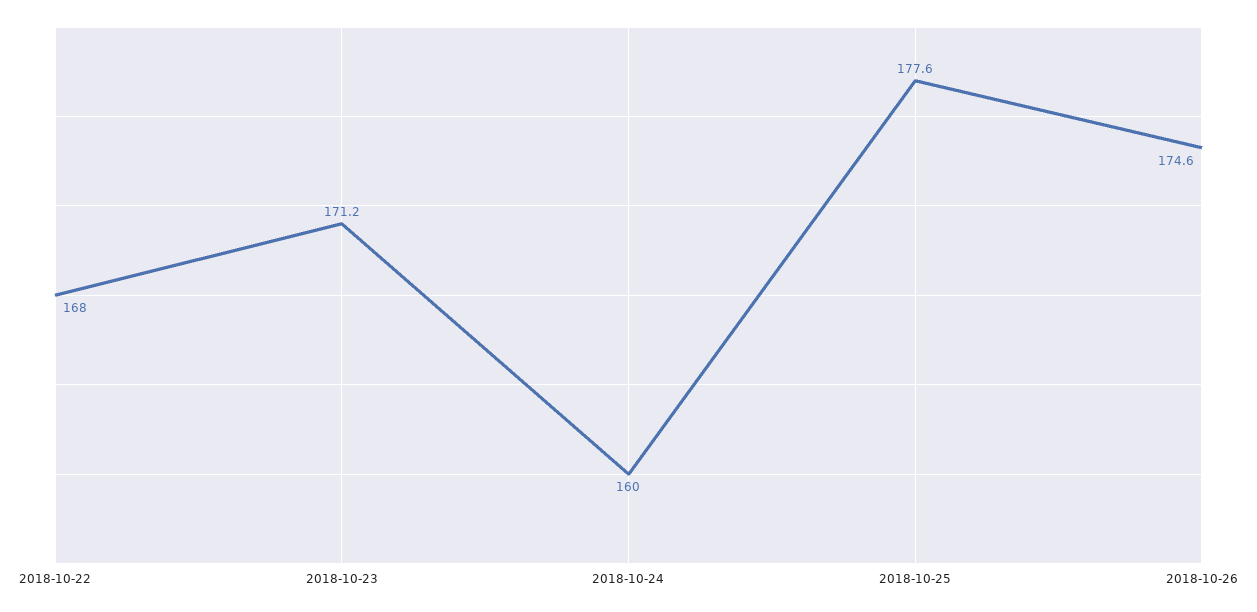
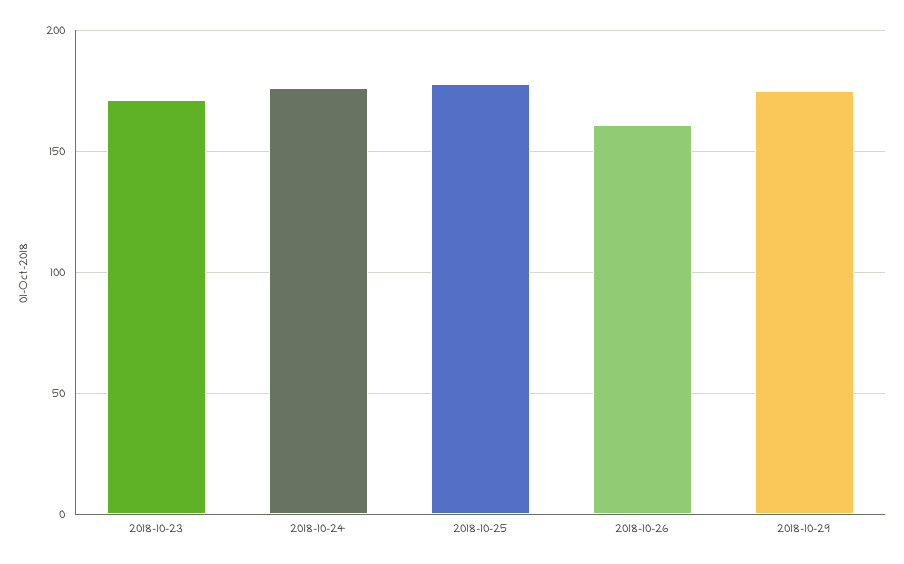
2018-10-22: 168 -> none
2018-10-24: 160 -> 175
2018-10-26: 174.6 -> 160
2018-10-29: none -> 175

